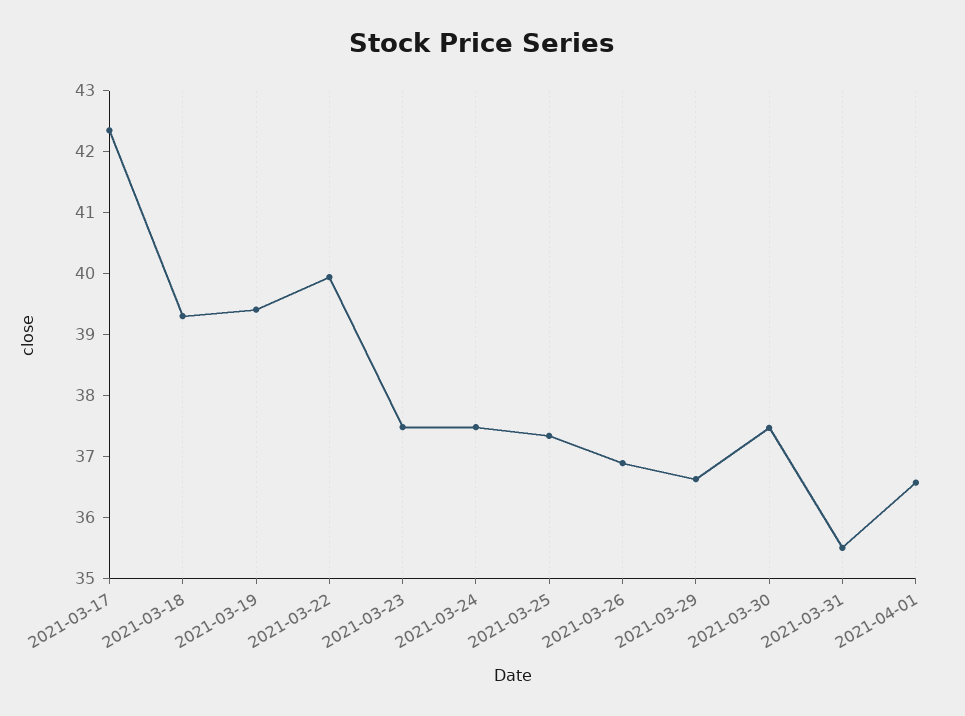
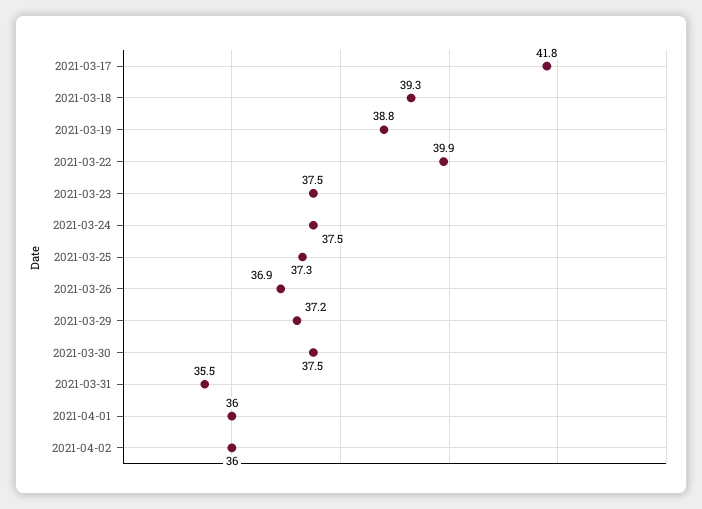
2021-03-17: 42.4 -> 41.8
2021-03-19: 39.4 -> 38.8
2021-03-29: 36.6 -> 37.2
2021-04-01: 36.6 -> 36
2021-04-02: none -> 36

